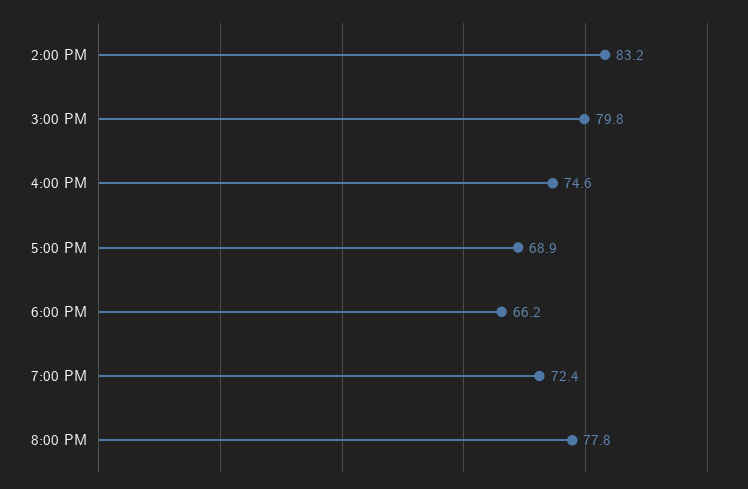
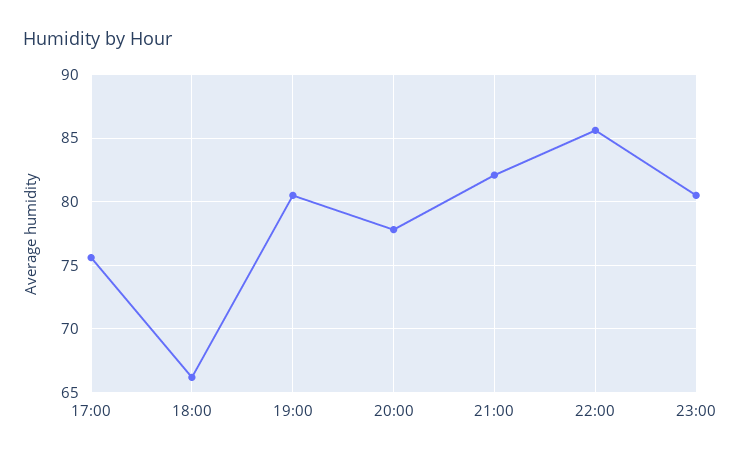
2:00 PM: 83.2 -> none
3:00 PM: 79.8 -> none
4:00 PM: 74.6 -> none
5:00 PM: 68.9 -> 75.5
7:00 PM: 72.4 -> 80.5
21:00: none -> 82
22:00: none -> 85.5
23:00: none -> 80.5

